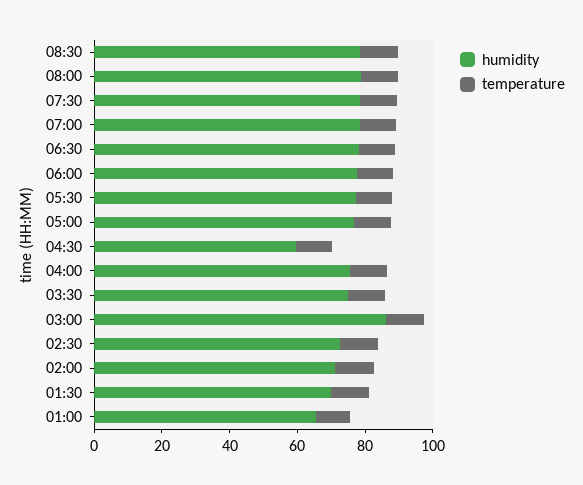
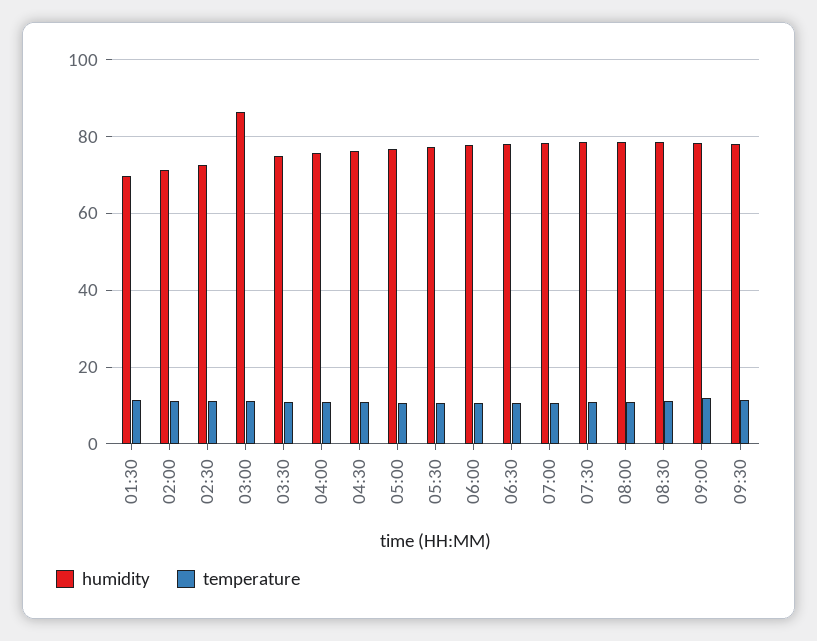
humidity, 04:30: 60 -> 76
humidity, 01:00: 65 -> none
temperature, 01:00: 10 -> none
humidity, 09:00: none -> 78
temperature, 09:00: none -> 12
humidity, 09:30: none -> 78
temperature, 09:30: none -> 12

